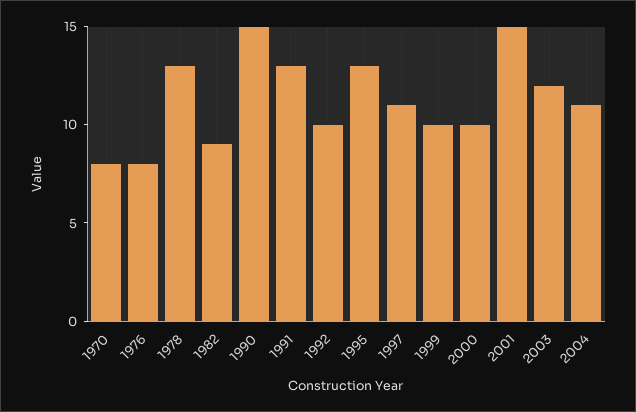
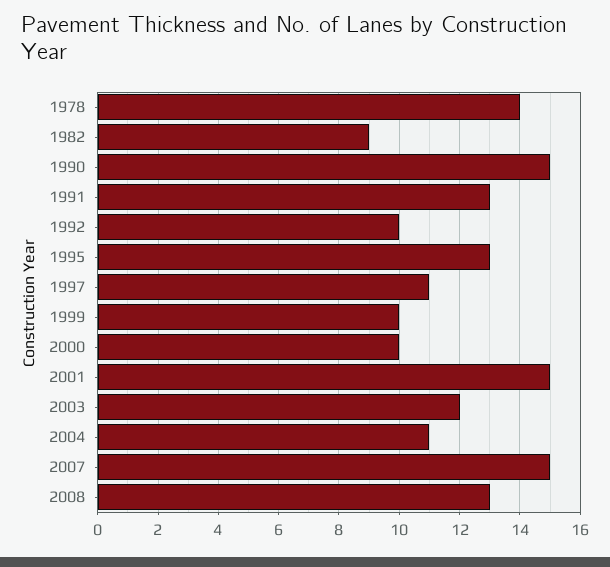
1970: 8 -> none
1976: 8 -> none
1978: 13 -> 14
2007: none -> 15
2008: none -> 13

